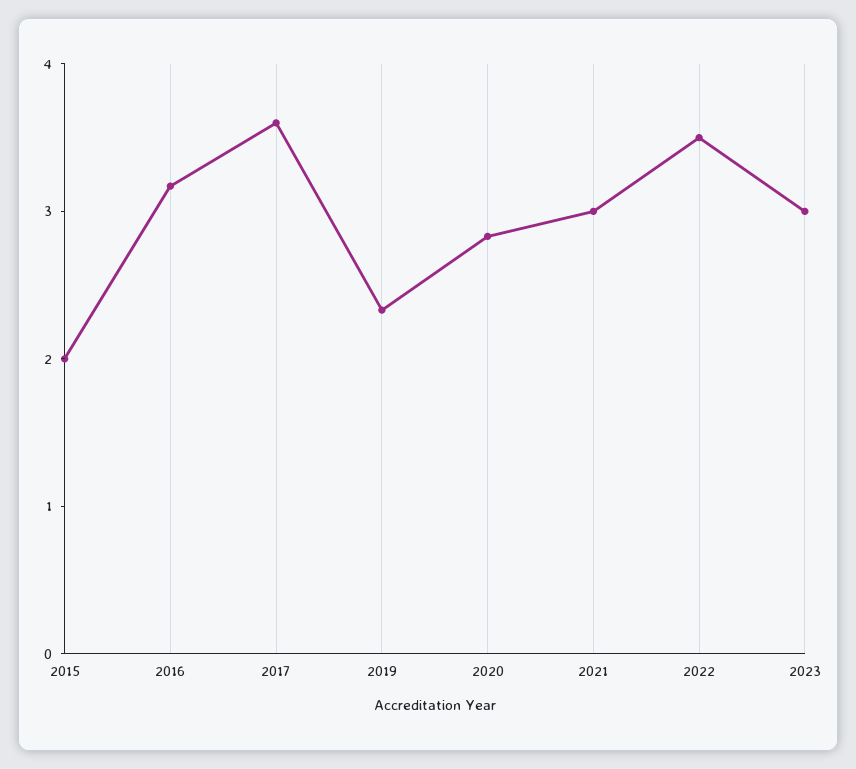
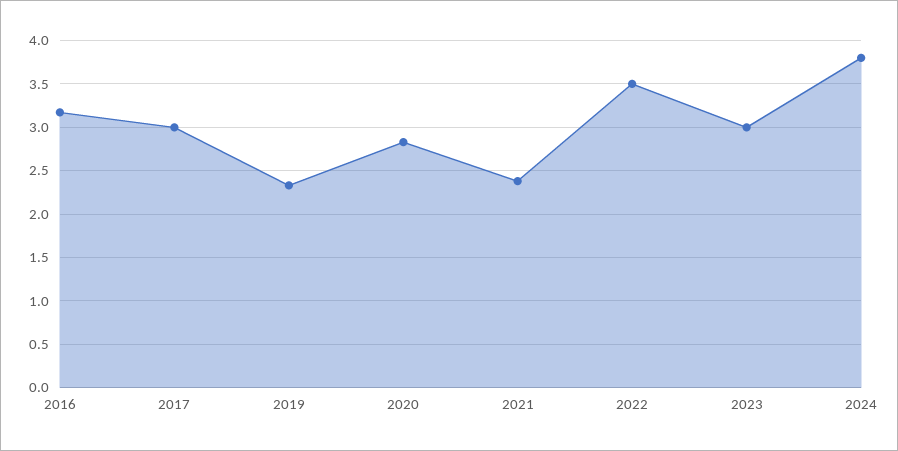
2015: 2 -> none
2017: 3.6 -> 3
2021: 3 -> 2.4
2024: none -> 3.8

